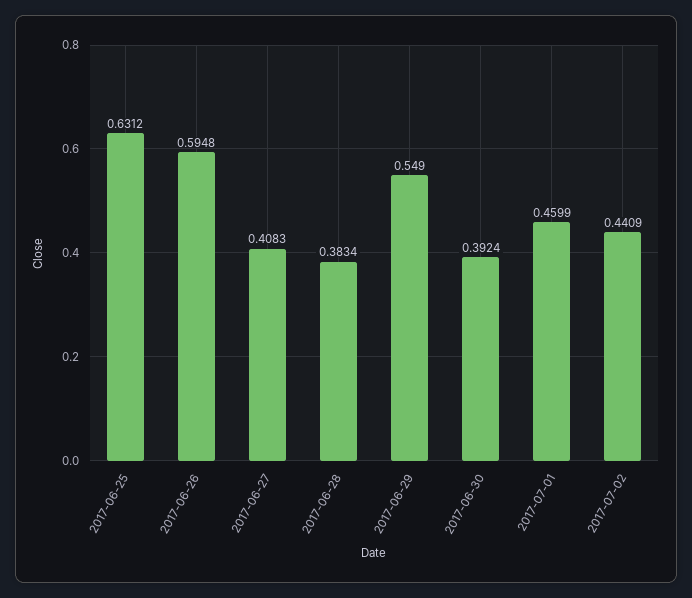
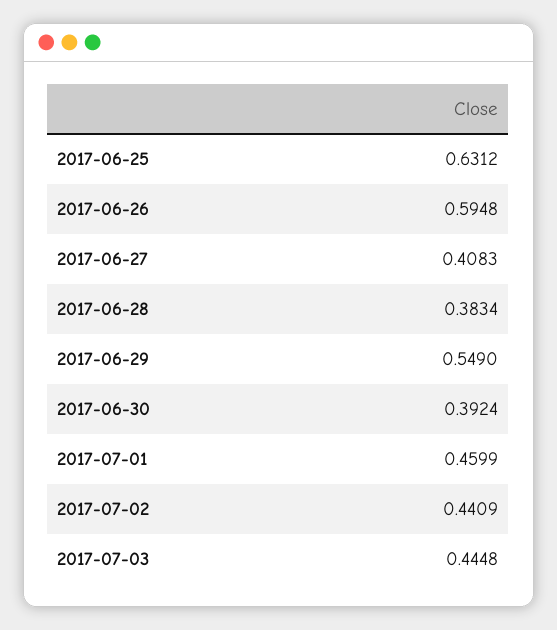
2017-07-03: none -> 0.4448

